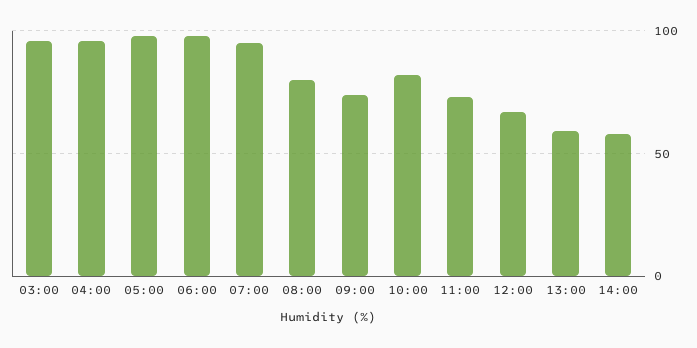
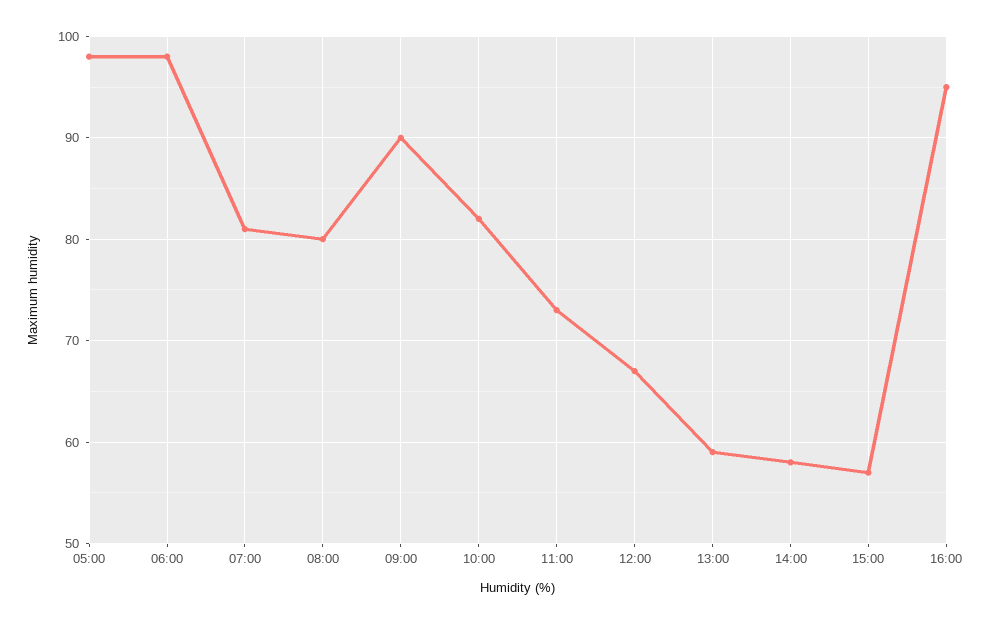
03:00: 95 -> none
04:00: 95 -> none
07:00: 95 -> 81
09:00: 75 -> 90
15:00: none -> 57
16:00: none -> 95

